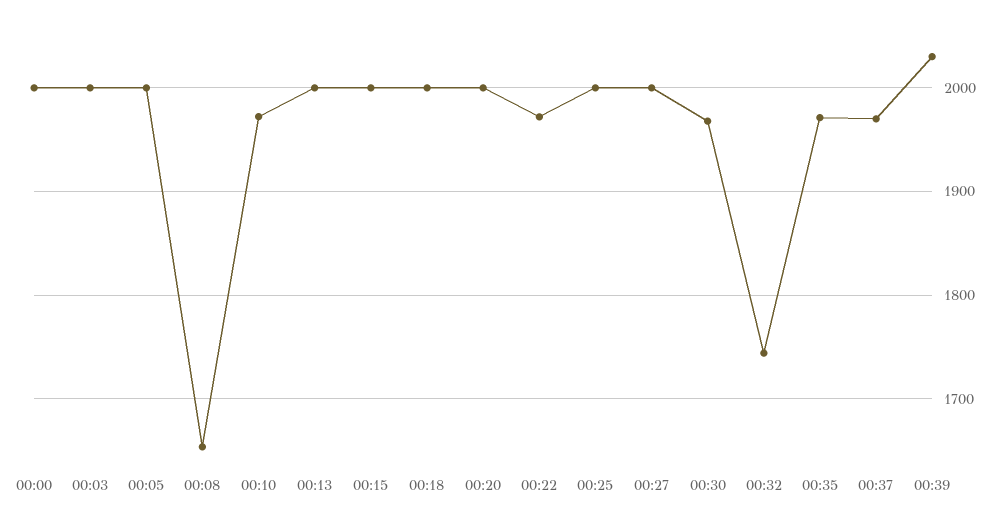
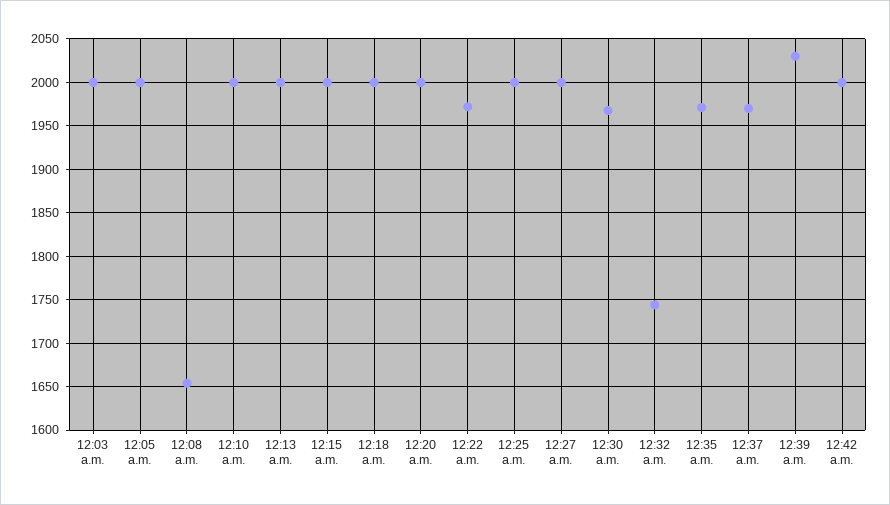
00:00: 2000 -> none
00:10: 1970 -> 2000
12:42 a.m.: none -> 2000

